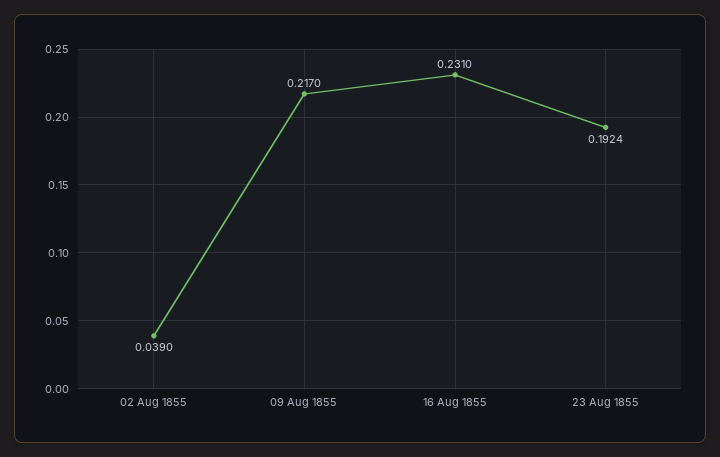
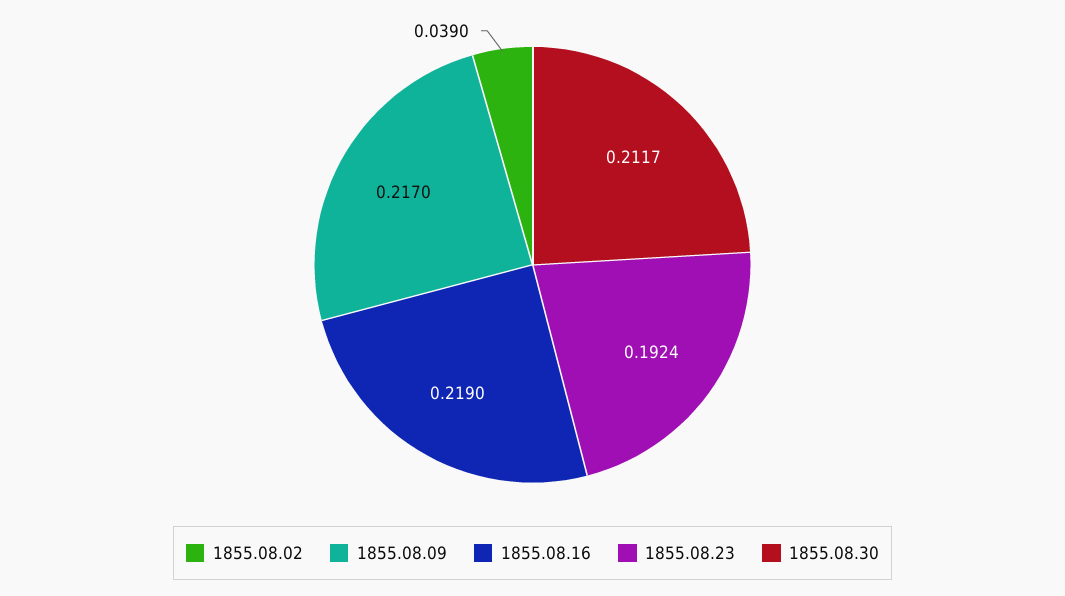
16 Aug 1855: 0.231 -> 0.219
1855.08.30: none -> 0.2117

